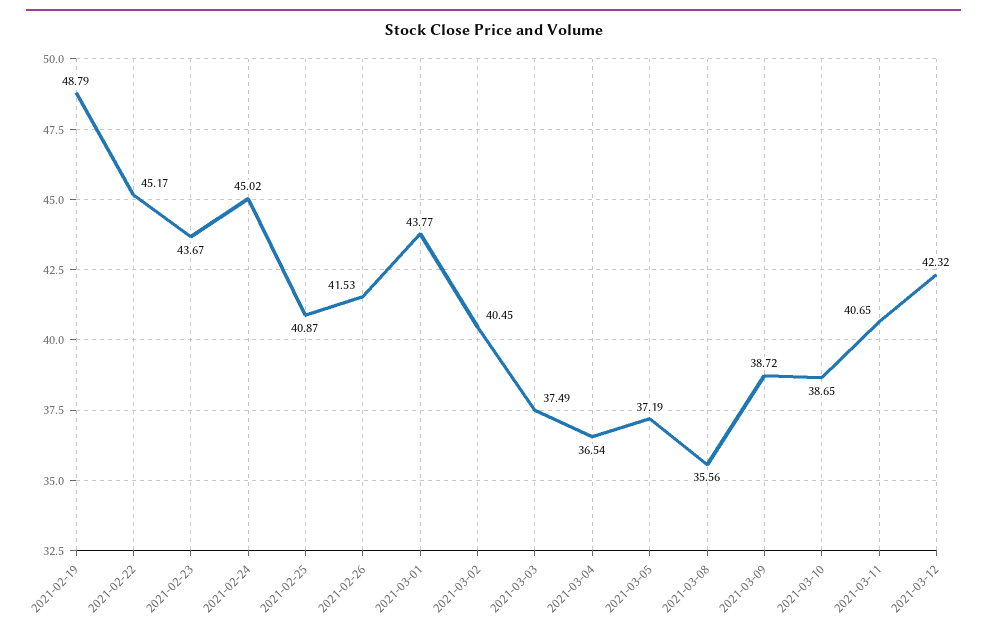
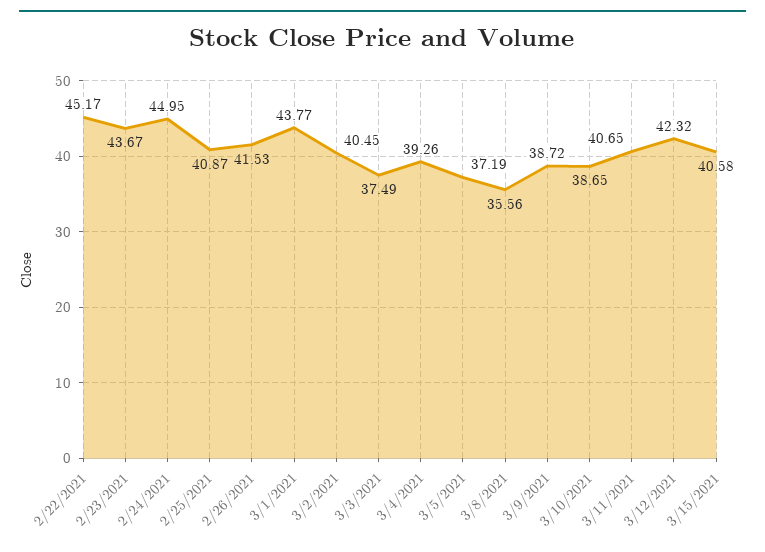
2021-02-19: 48.79 -> none
2021-02-24: 45.02 -> 44.95
2021-03-04: 36.54 -> 39.26
3/15/2021: none -> 40.58

